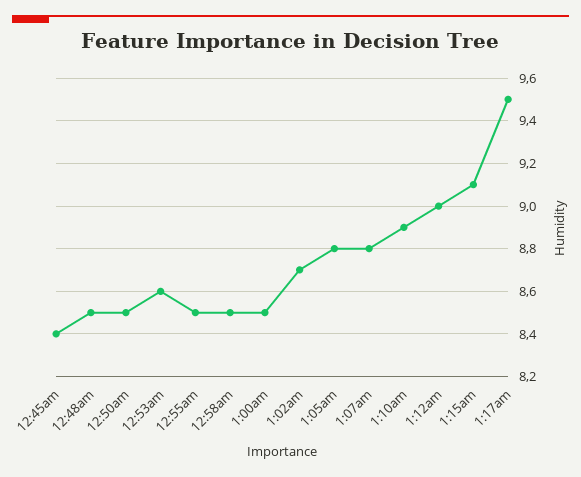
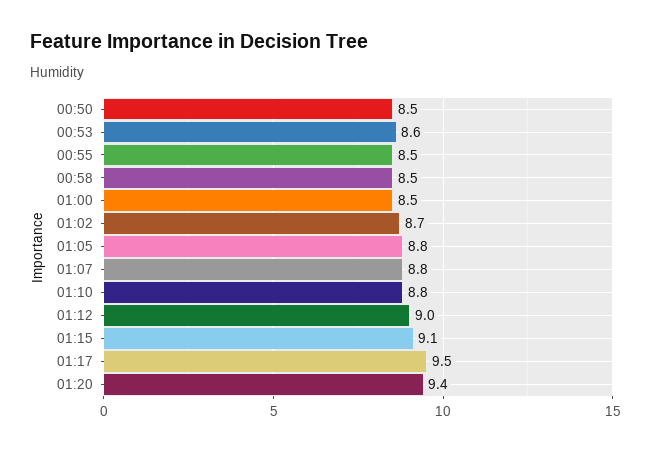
12:45am: 8.4 -> none
12:48am: 8.5 -> none
1:10am: 8.9 -> 8.8
01:20: none -> 9.4

